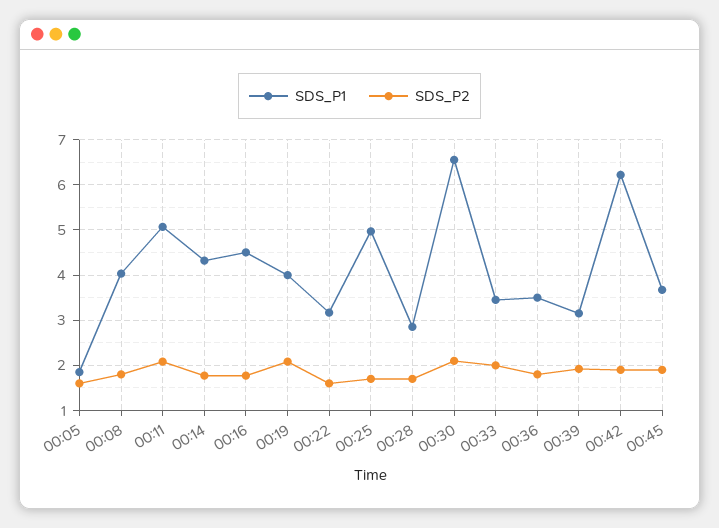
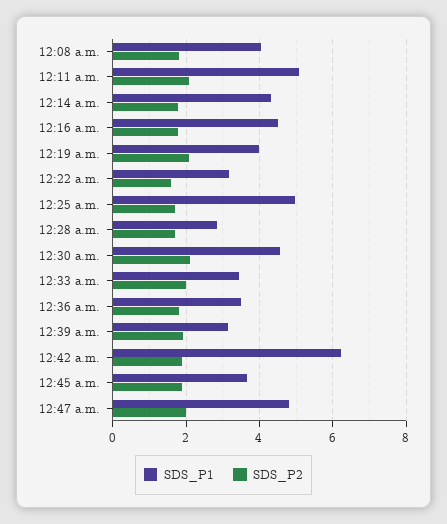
SDS_P1, 00:05: 1.8 -> none
SDS_P2, 00:05: 1.6 -> none
SDS_P1, 00:30: 6.6 -> 4.6
SDS_P1, 12:47 a.m.: none -> 4.8
SDS_P2, 12:47 a.m.: none -> 2

